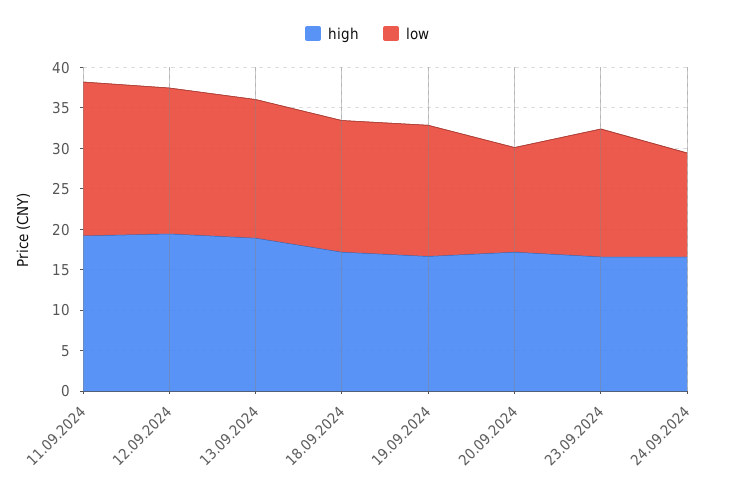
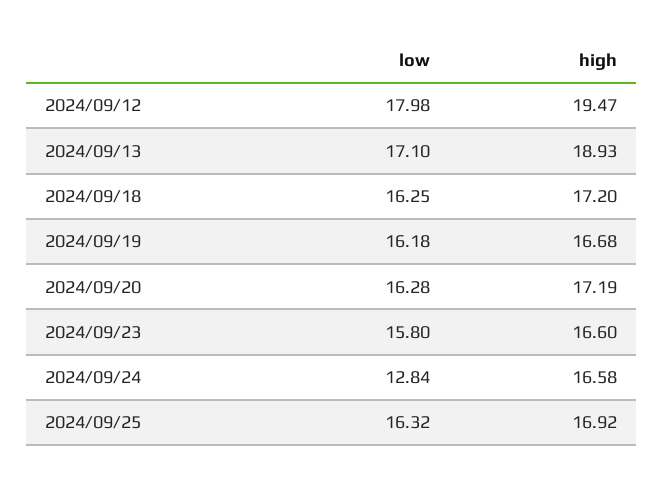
high, 11.09.2024: 19 -> none
low, 11.09.2024: 19 -> none
low, 20.09.2024: 13 -> 16.28
low, 2024/09/25: none -> 16.32
high, 2024/09/25: none -> 16.92

